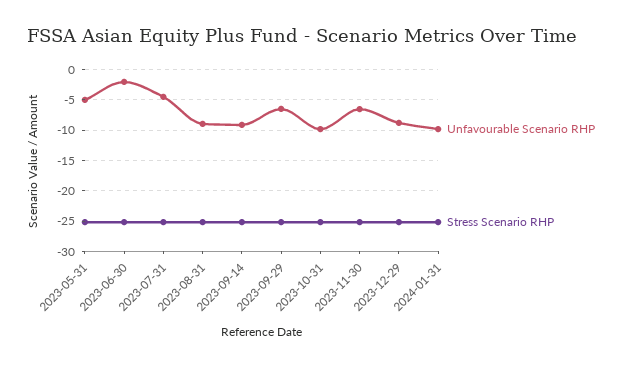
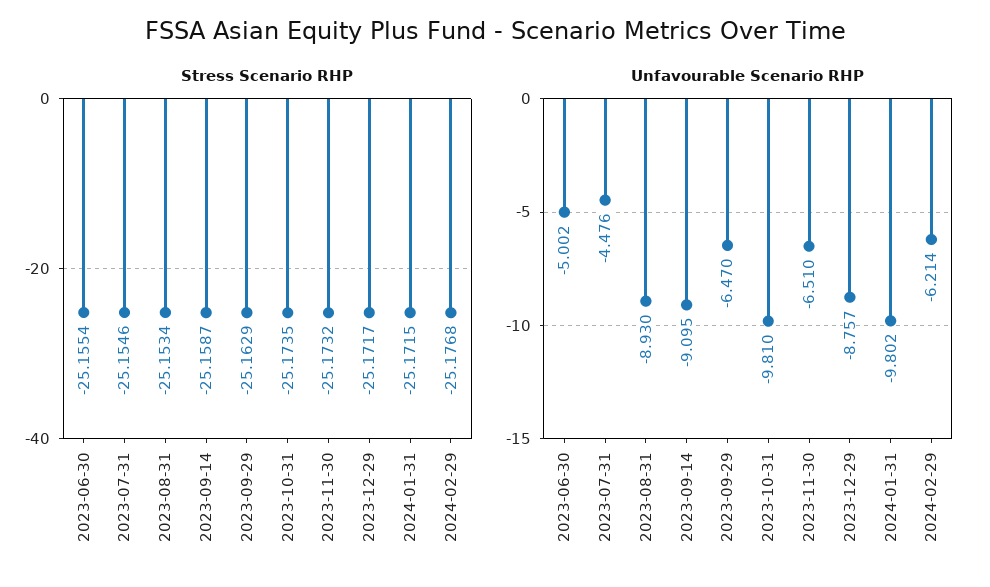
Unfavourable Scenario RHP, 2023-05-31: -5 -> none
Stress Scenario RHP, 2023-05-31: -25 -> none
Unfavourable Scenario RHP, 2023-06-30: -2 -> -5.002
Stress Scenario RHP, 2024-02-29: none -> -25.1768
Unfavourable Scenario RHP, 2024-02-29: none -> -6.214

